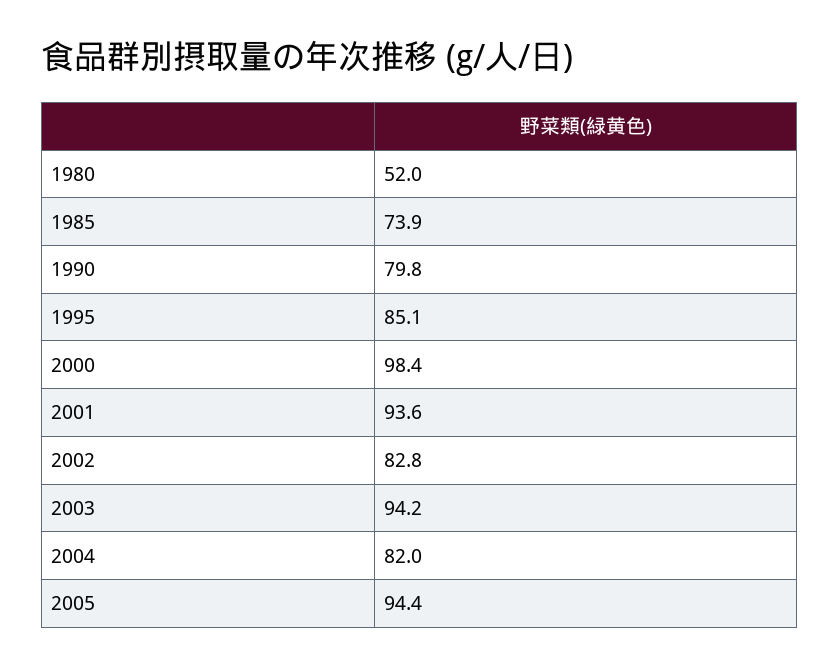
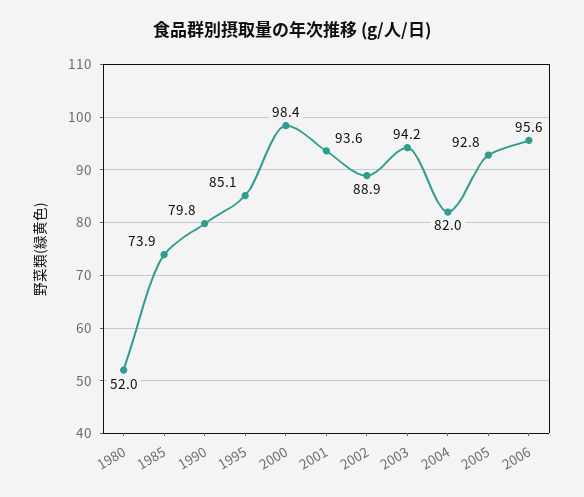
2002: 82.8 -> 88.9
2005: 94.4 -> 92.8
2006: none -> 95.6

